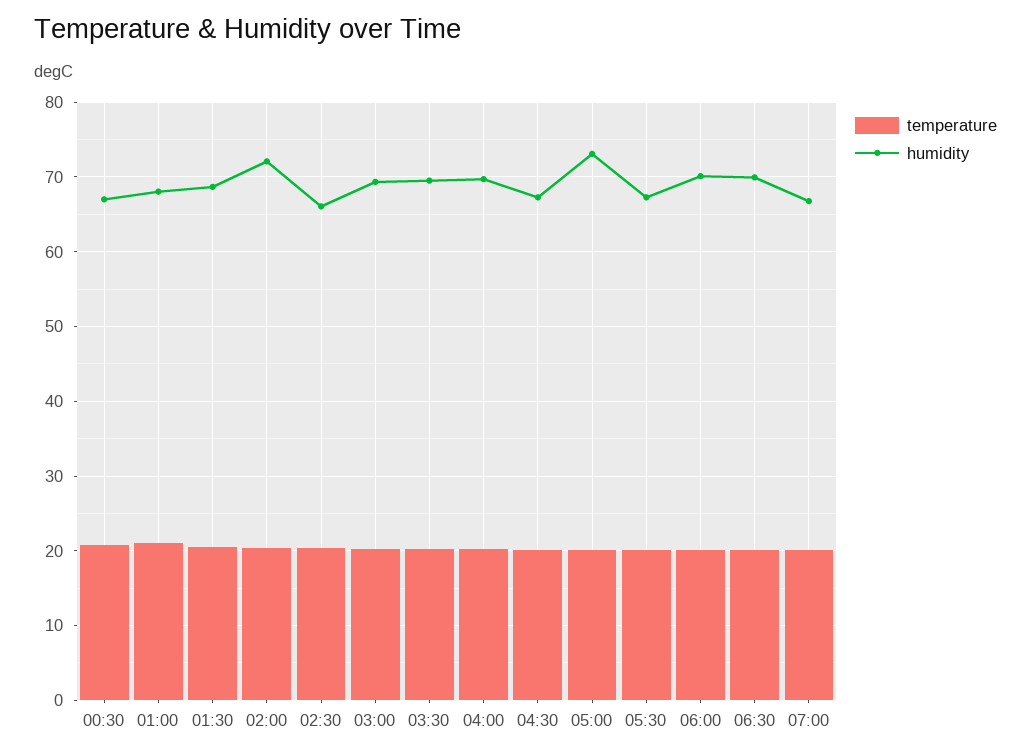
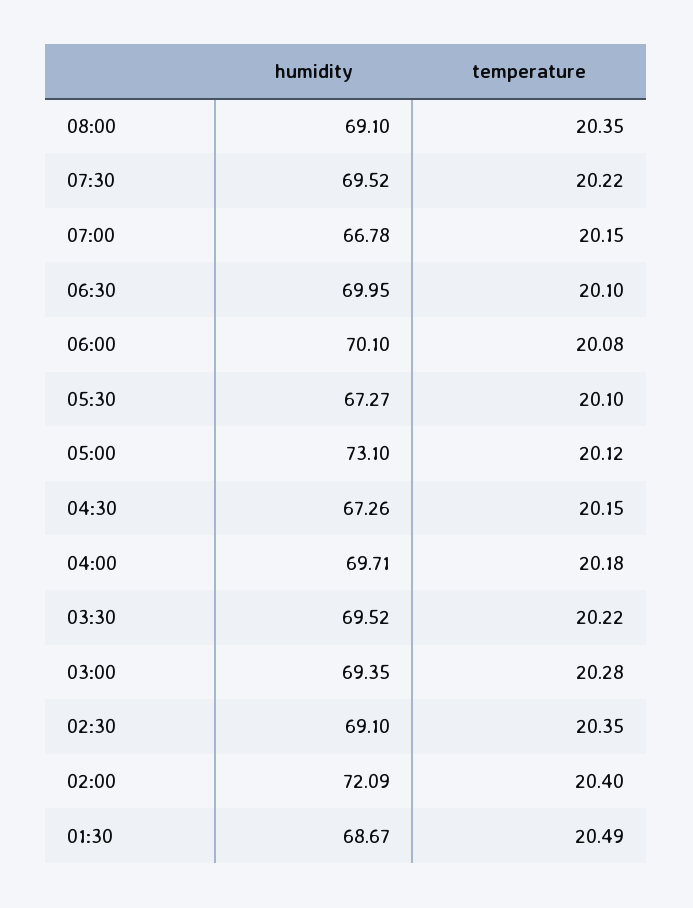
temperature, 00:30: 21 -> none
humidity, 00:30: 67 -> none
temperature, 01:00: 21 -> none
humidity, 01:00: 68 -> none
humidity, 02:30: 66 -> 69.1
humidity, 08:00: none -> 69.1
temperature, 08:00: none -> 20.35
humidity, 07:30: none -> 69.52
temperature, 07:30: none -> 20.22

